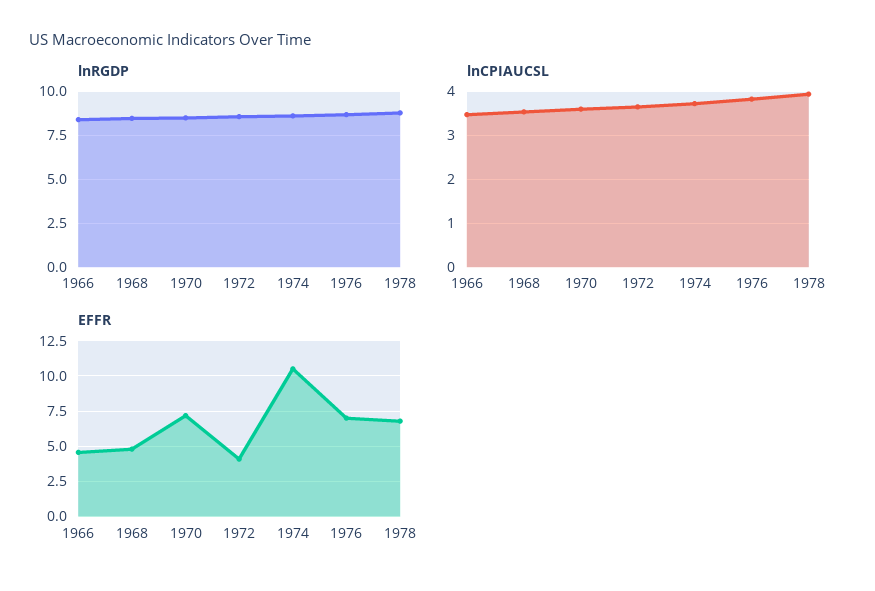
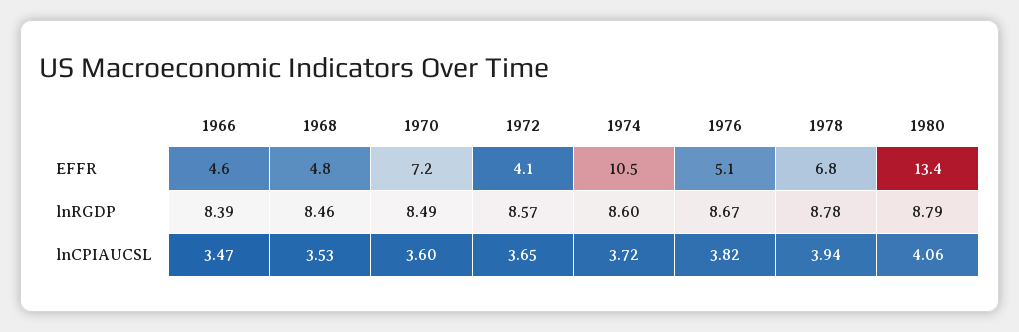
EFFR, 1976: 7 -> 5.1
EFFR, 1980: none -> 13.4
lnRGDP, 1980: none -> 8.79
lnCPIAUCSL, 1980: none -> 4.06

